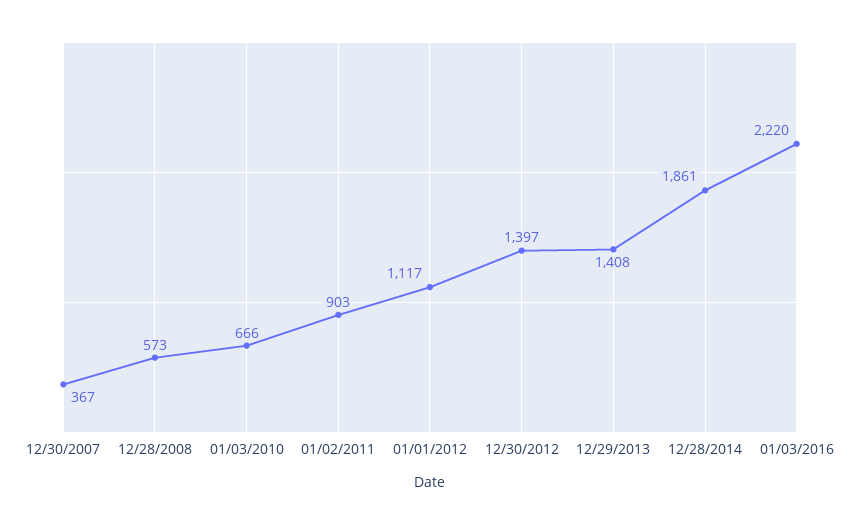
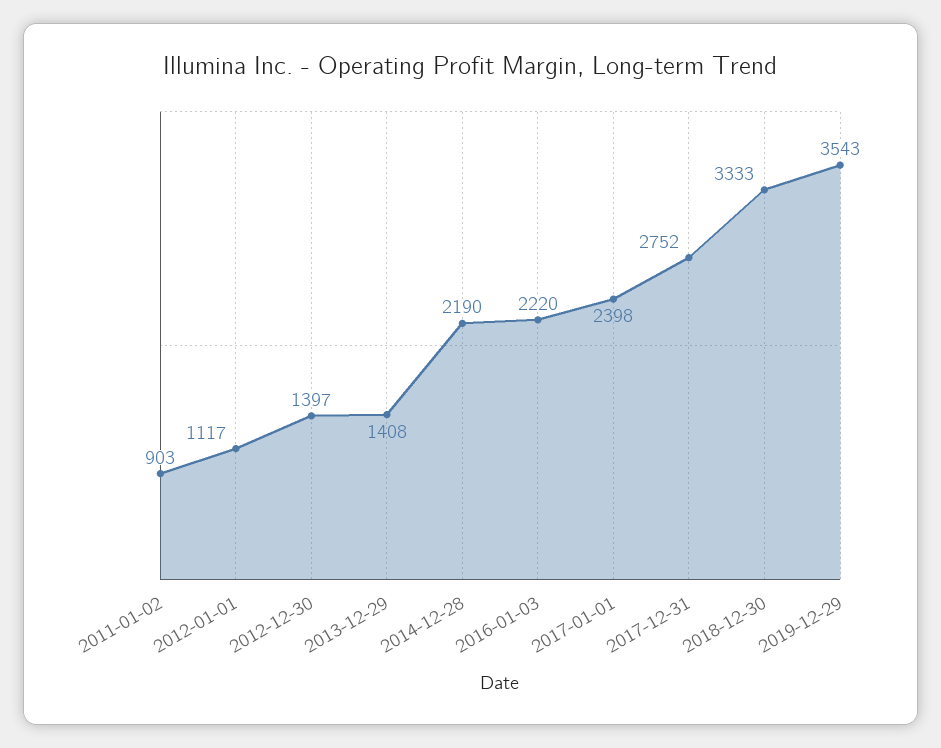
12/30/2007: 367 -> none
12/28/2008: 573 -> none
01/03/2010: 666 -> none
12/28/2014: 1861 -> 2190
2017-01-01: none -> 2398
2017-12-31: none -> 2752
2018-12-30: none -> 3333
2019-12-29: none -> 3543

